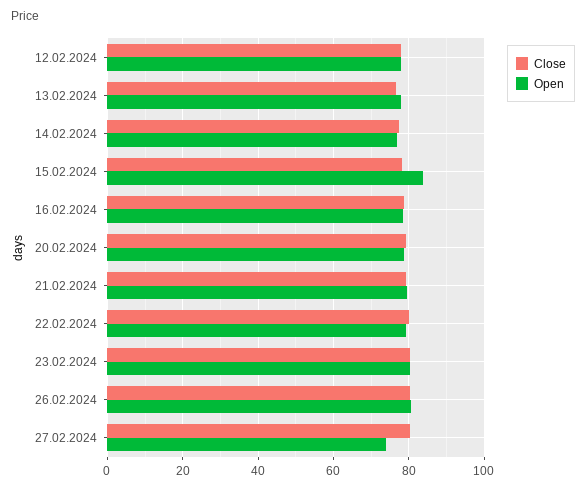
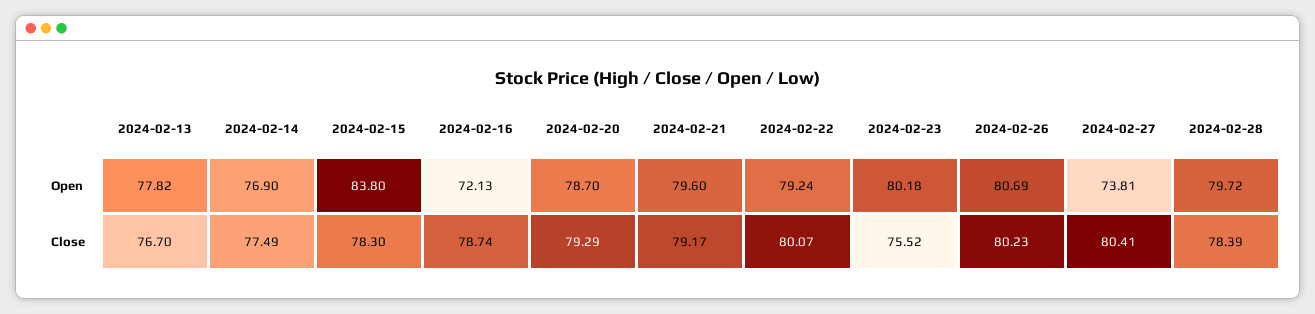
Close, 12.02.2024: 78 -> none
Open, 12.02.2024: 78 -> none
Open, 16.02.2024: 78 -> 72.13
Close, 23.02.2024: 80 -> 75.52
Open, 2024-02-28: none -> 79.72
Close, 2024-02-28: none -> 78.39

